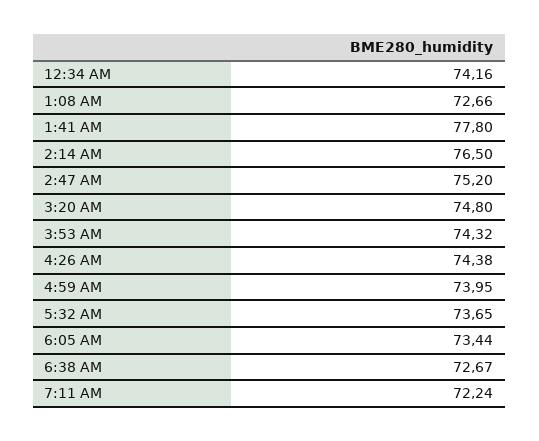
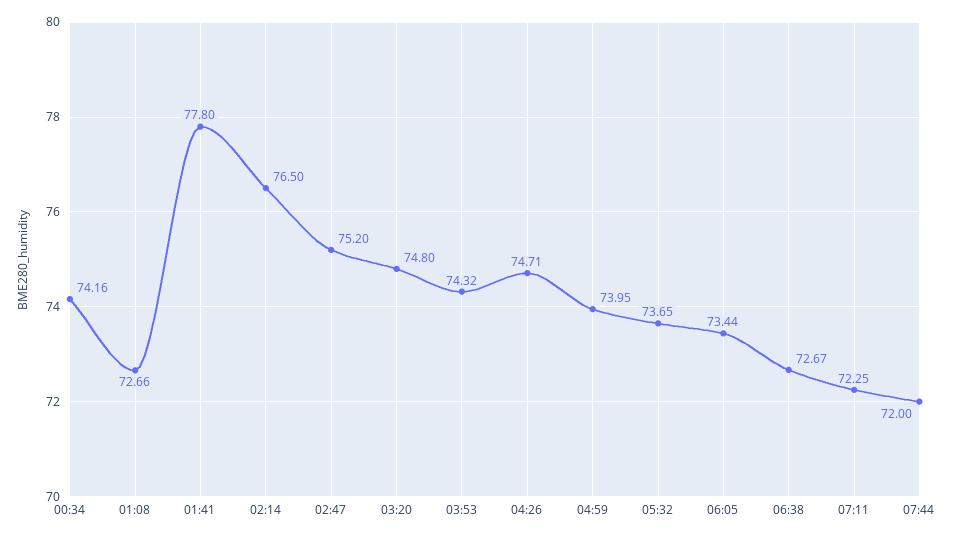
4:26 AM: 74.38 -> 74.71
7:11 AM: 72.24 -> 72.25
07:44: none -> 72

